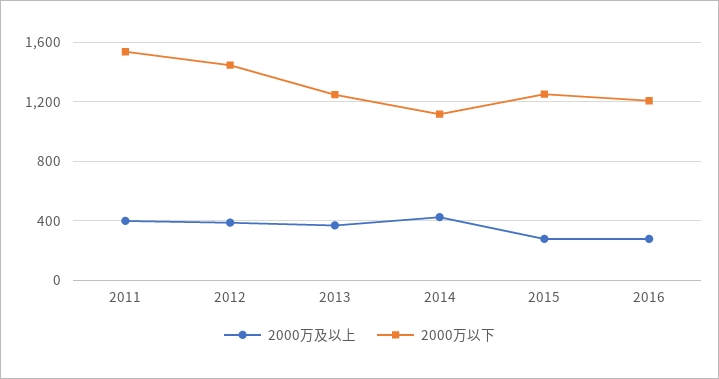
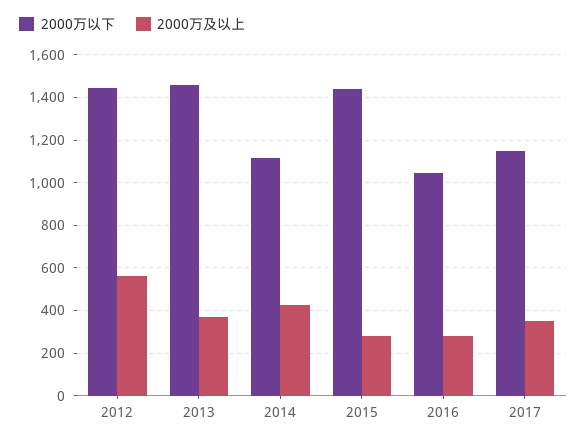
2000万及以上, 2011: 400 -> none
2000万以下, 2011: 1550 -> none
2000万及以上, 2012: 400 -> 550
2000万以下, 2013: 1250 -> 1450
2000万以下, 2015: 1250 -> 1450
2000万以下, 2016: 1200 -> 1050
2000万以下, 2017: none -> 1150
2000万及以上, 2017: none -> 350

